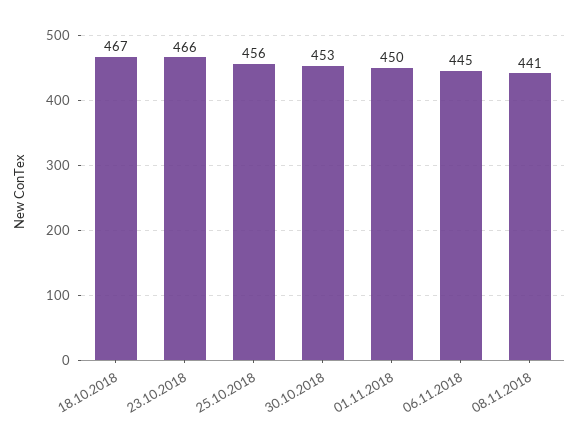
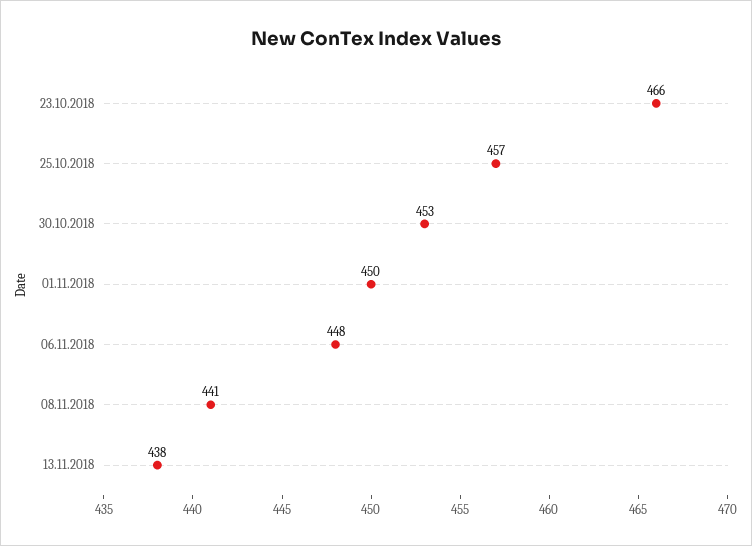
18.10.2018: 467 -> none
25.10.2018: 456 -> 457
06.11.2018: 445 -> 448
13.11.2018: none -> 438

